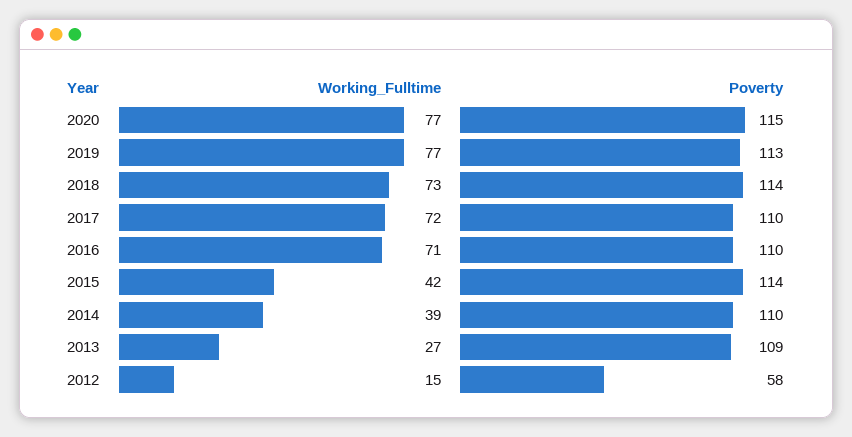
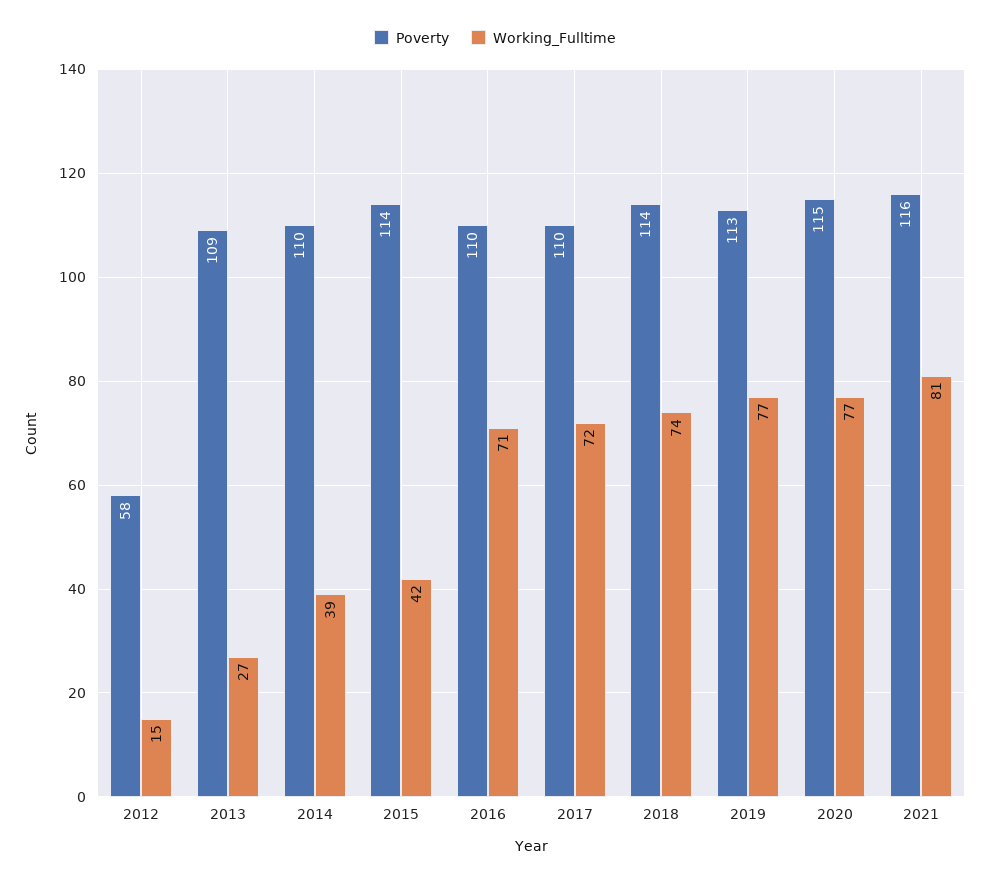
Working_Fulltime, 2018: 73 -> 74
Poverty, 2021: none -> 116
Working_Fulltime, 2021: none -> 81

